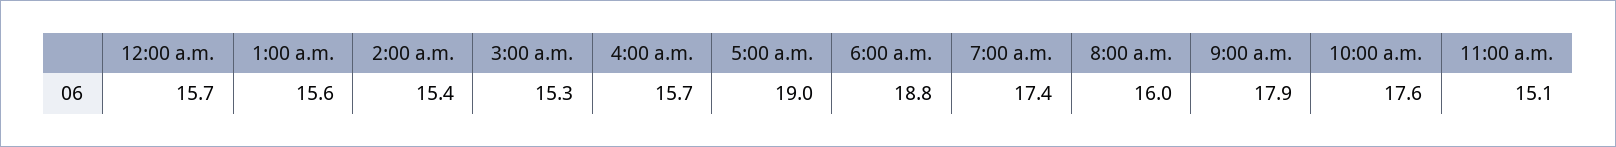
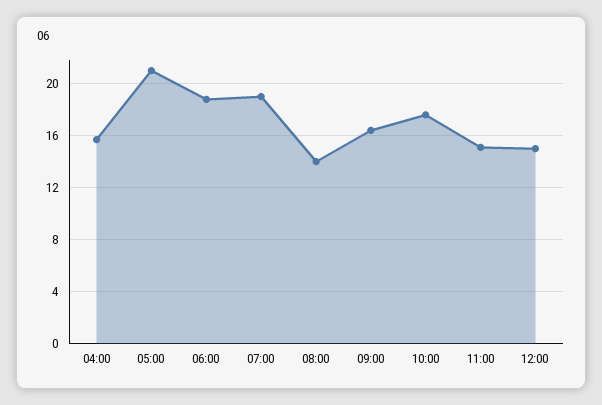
12:00 a.m.: 15.7 -> none
1:00 a.m.: 15.6 -> none
2:00 a.m.: 15.4 -> none
3:00 a.m.: 15.3 -> none
5:00 a.m.: 19 -> 21
7:00 a.m.: 17.4 -> 19
8:00 a.m.: 16 -> 14
9:00 a.m.: 17.9 -> 16.5
12:00: none -> 15

